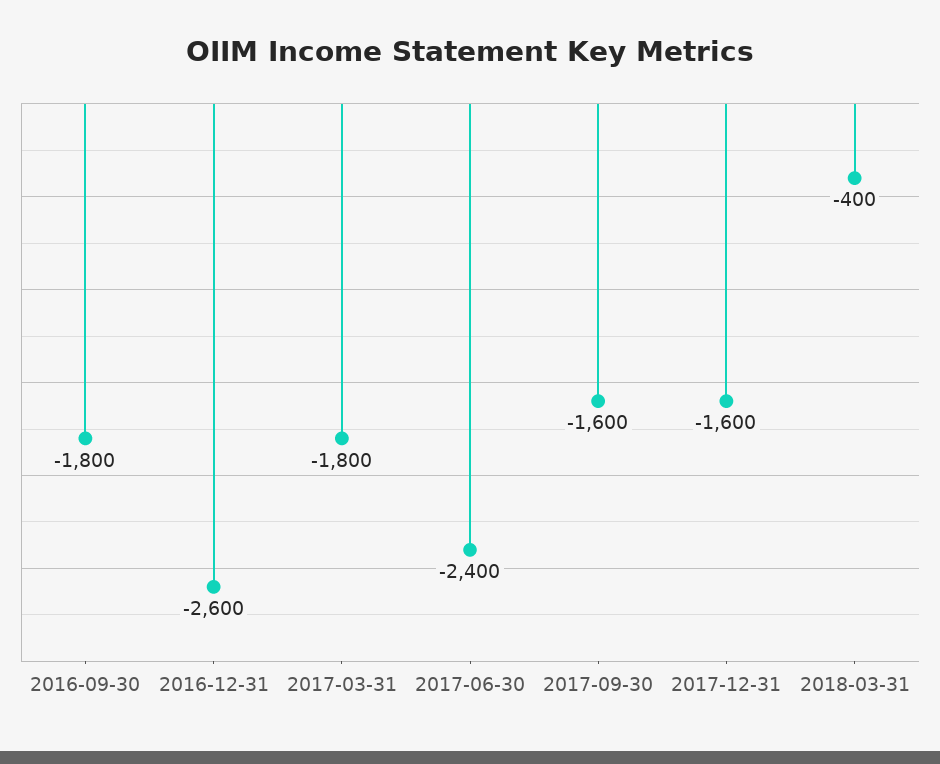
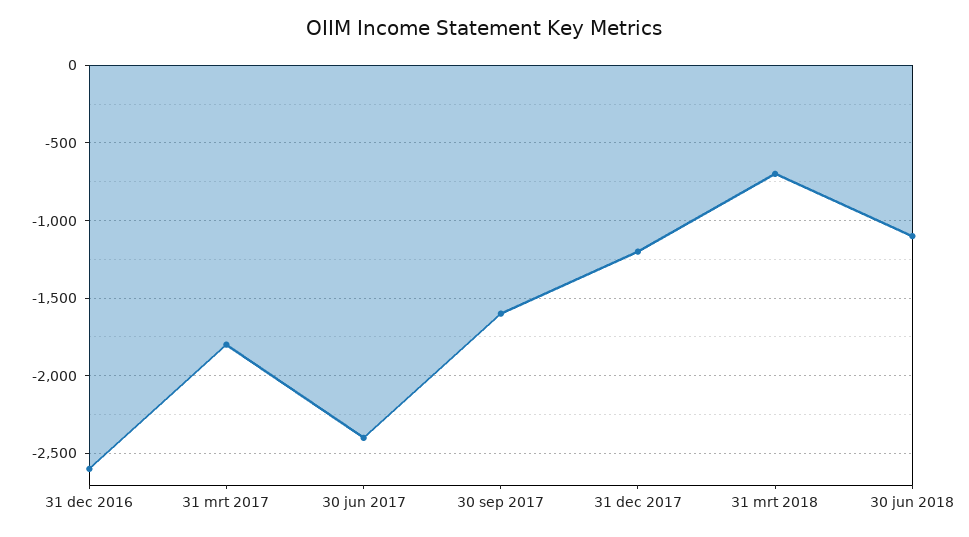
2016-09-30: -1800 -> none
2017-12-31: -1600 -> -1200
2018-03-31: -400 -> -700
30 jun 2018: none -> -1100

